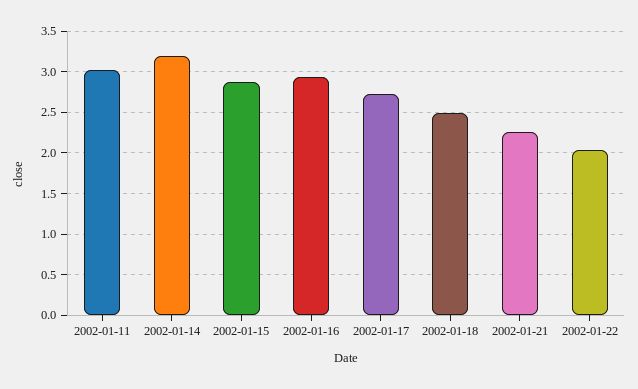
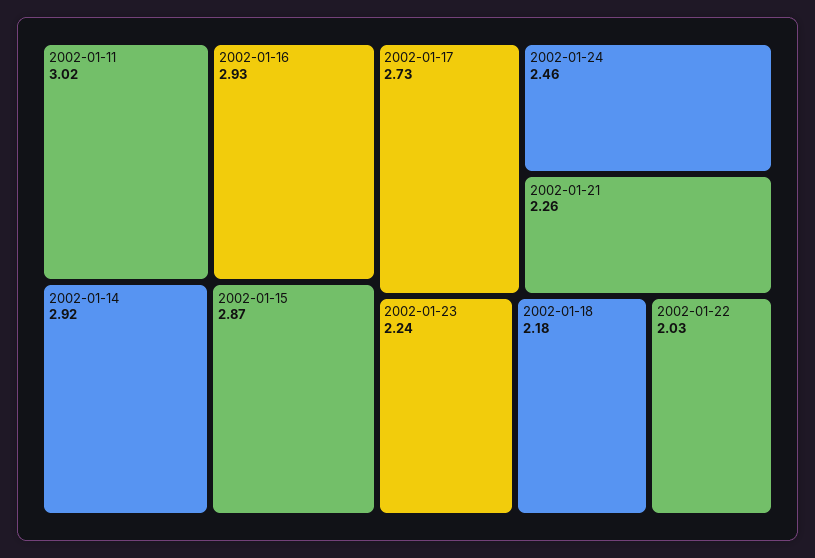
2002-01-14: 3.2 -> 2.92
2002-01-18: 2.5 -> 2.18
2002-01-24: none -> 2.46
2002-01-23: none -> 2.24

